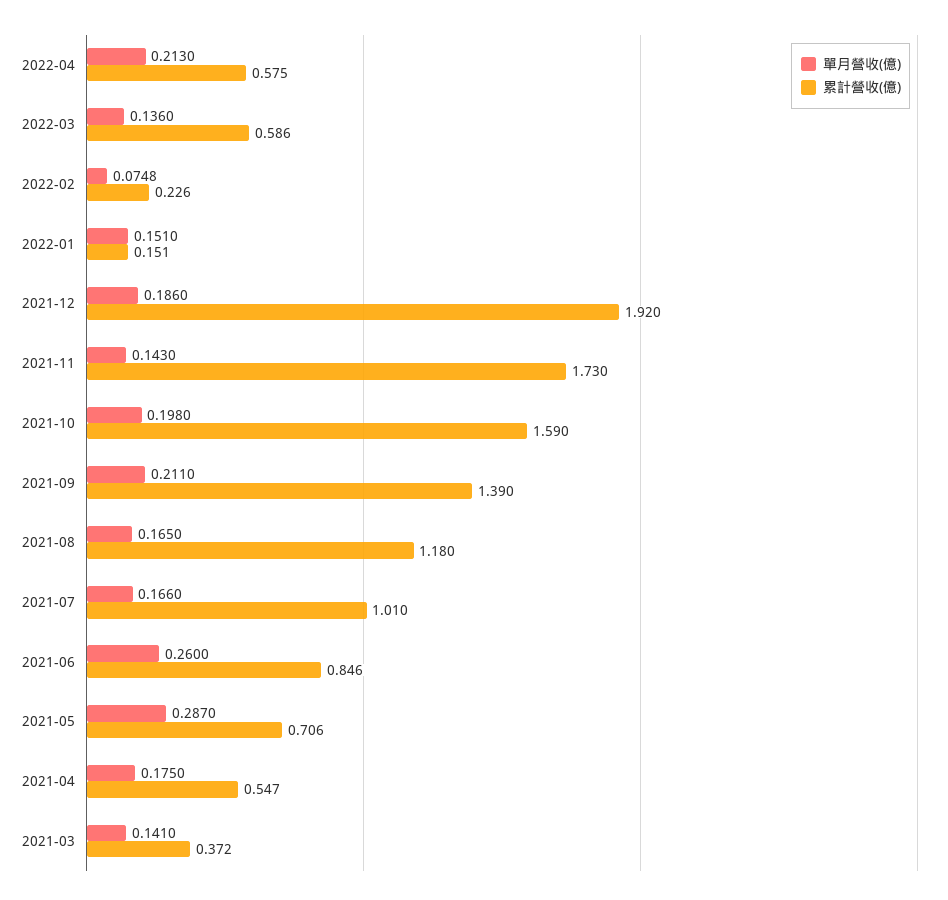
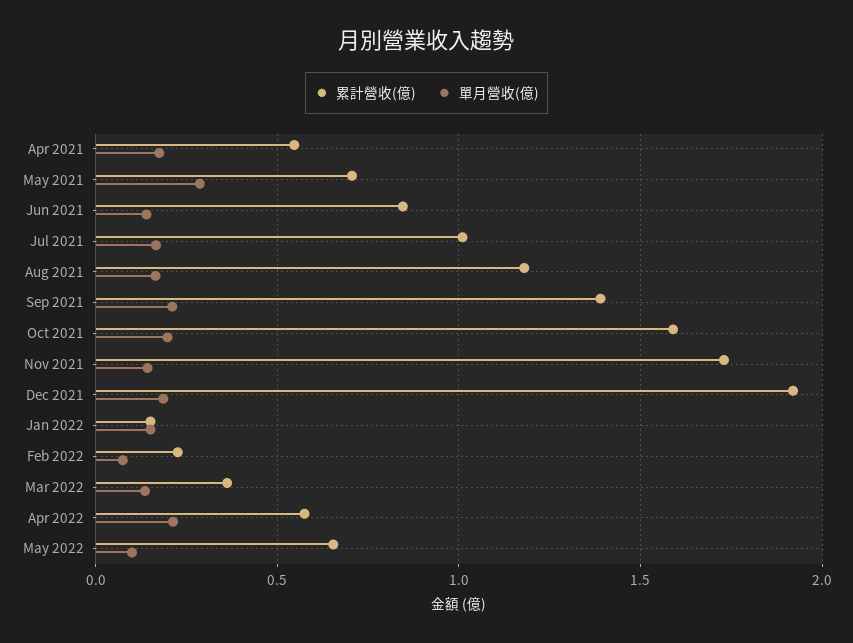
累計營收(億), 2022-03: 0.586 -> 0.35
單月營收(億), 2021-06: 0.26 -> 0.15
單月營收(億), 2021-03: 0.141 -> none
累計營收(億), 2021-03: 0.372 -> none
累計營收(億), May 2022: none -> 0.65
單月營收(億), May 2022: none -> 0.1

